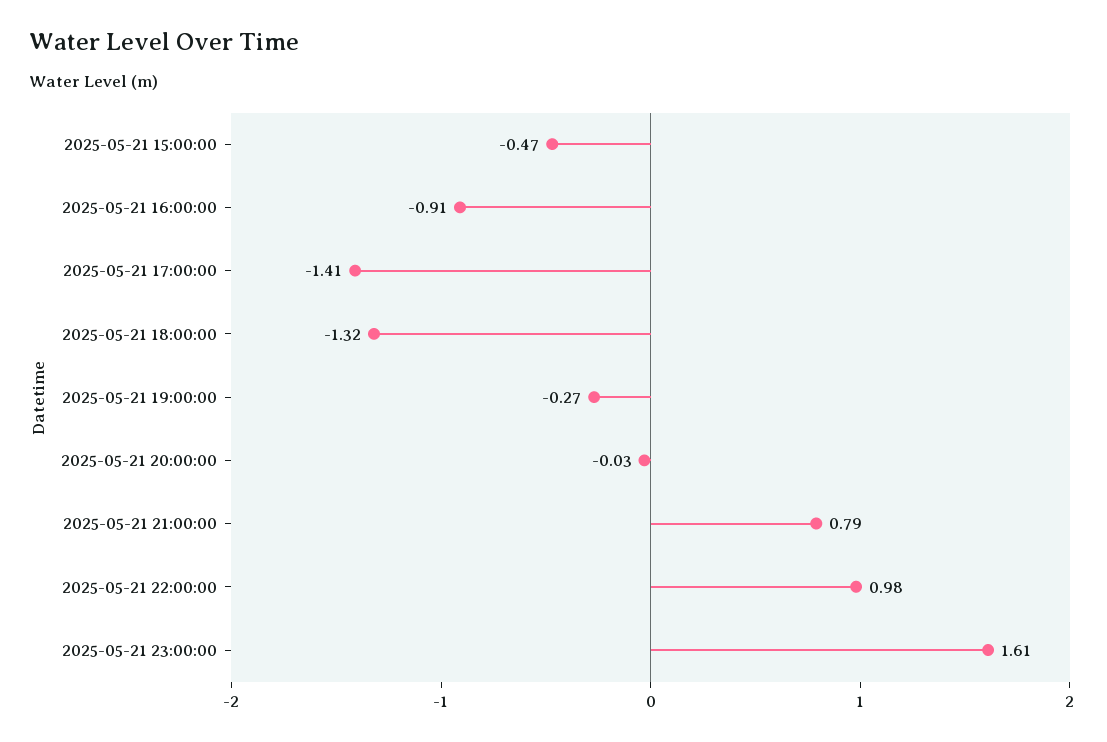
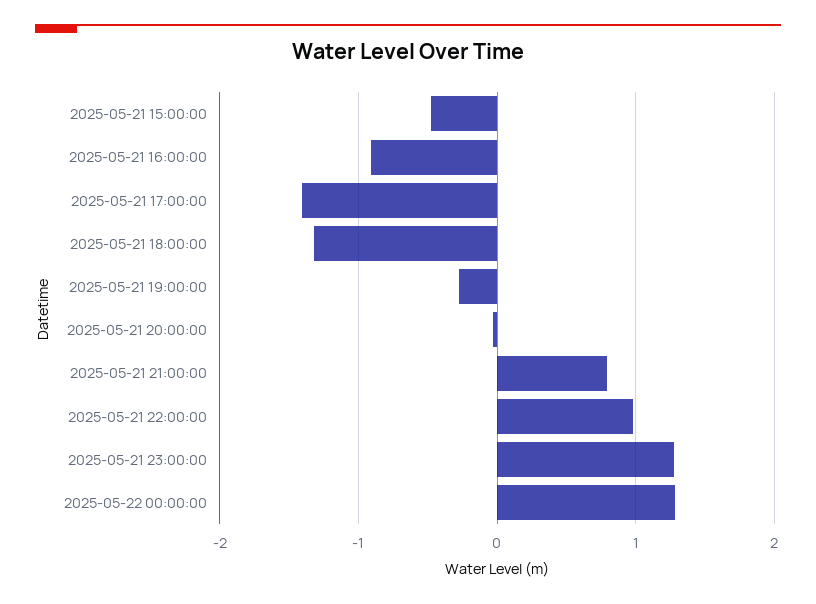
2025-05-21 23:00:00: 1.61 -> 1.3
2025-05-22 00:00:00: none -> 1.3

